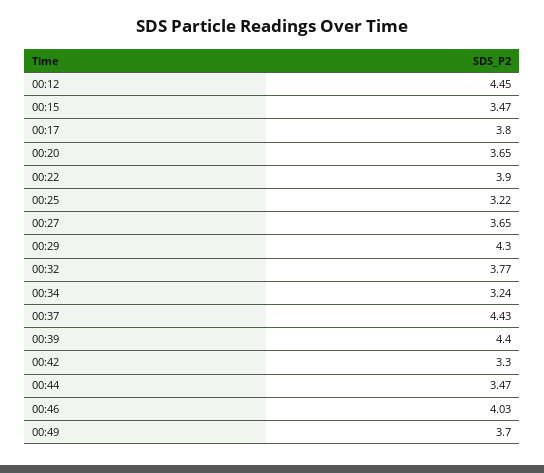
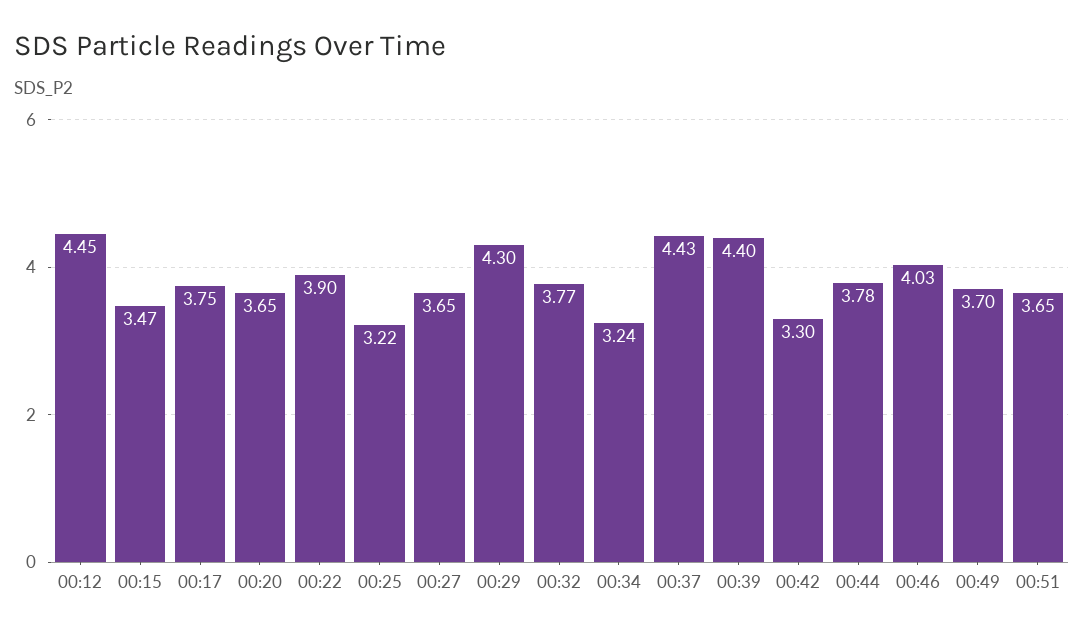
00:17: 3.8 -> 3.75
00:44: 3.47 -> 3.78
00:51: none -> 3.65

